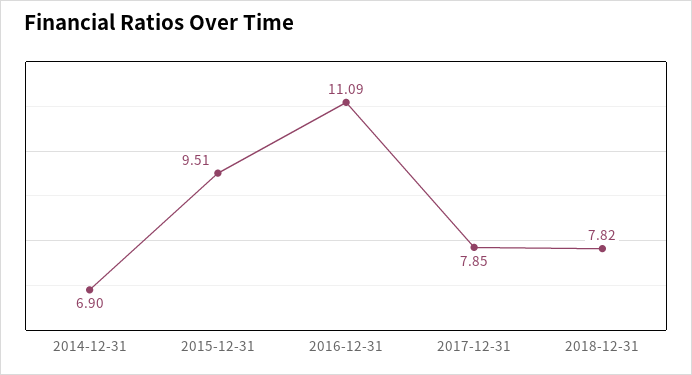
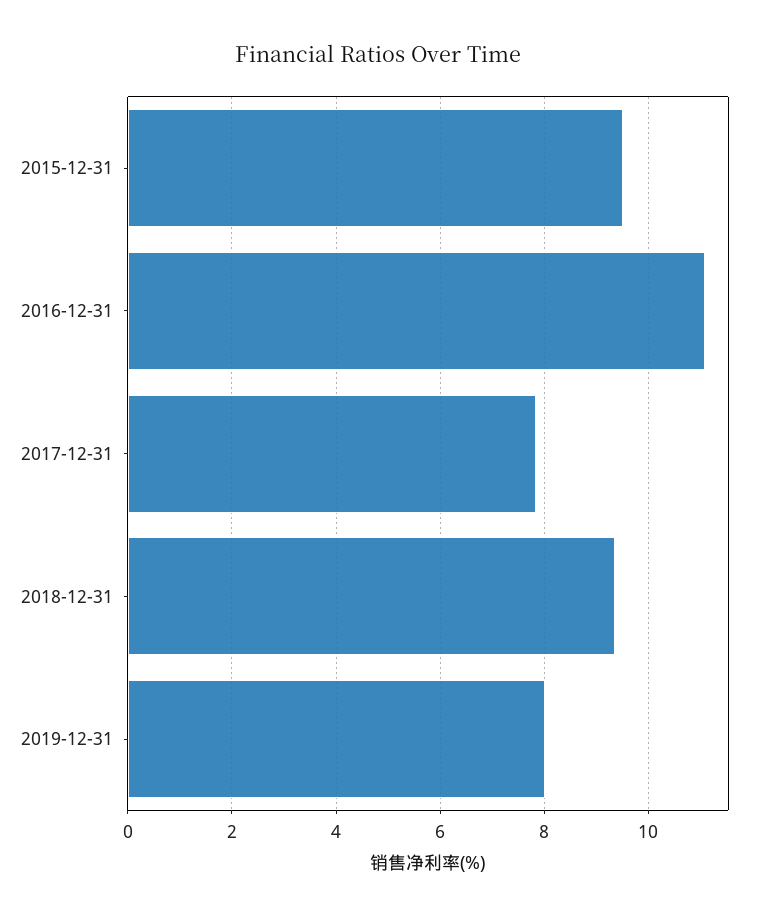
2014-12-31: 6.9 -> none
2018-12-31: 7.82 -> 9.4
2019-12-31: none -> 8

